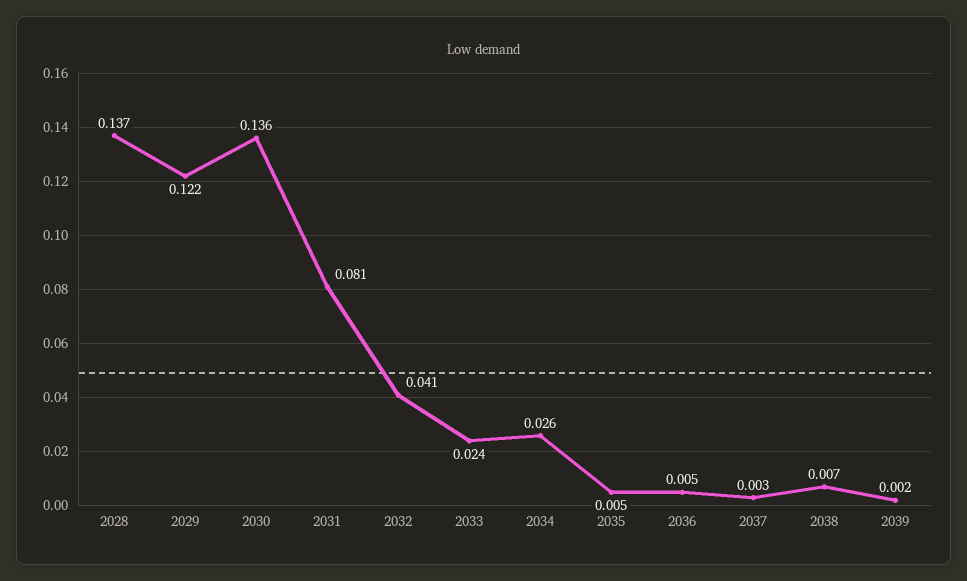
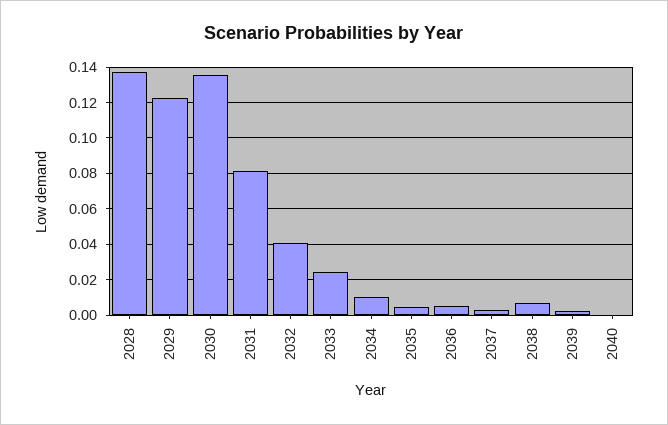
2034: 0.026 -> 0.01
2040: none -> 0

